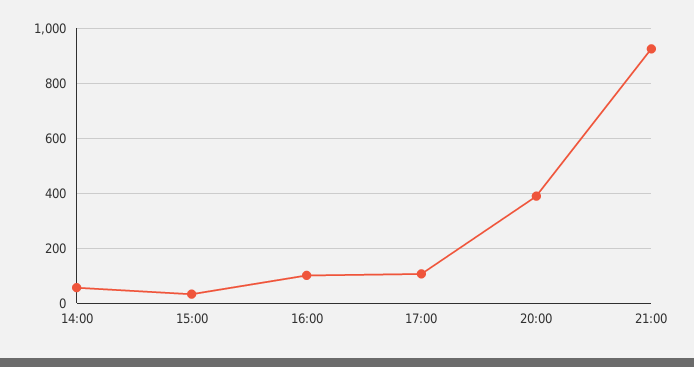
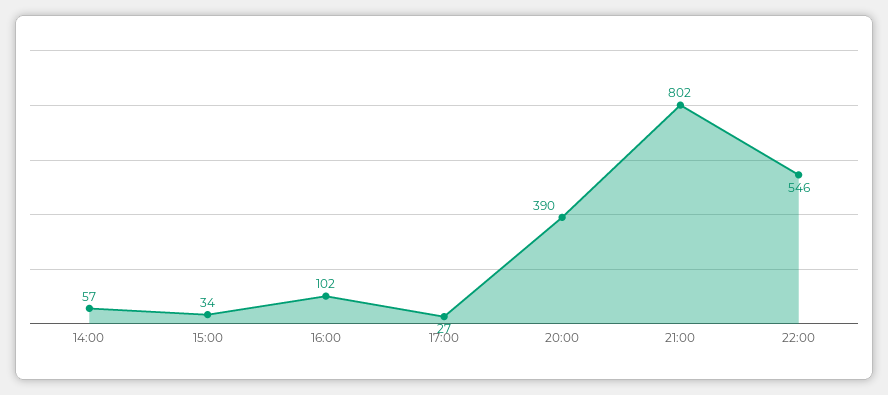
17:00: 100 -> 27
21:00: 925 -> 802
22:00: none -> 546

